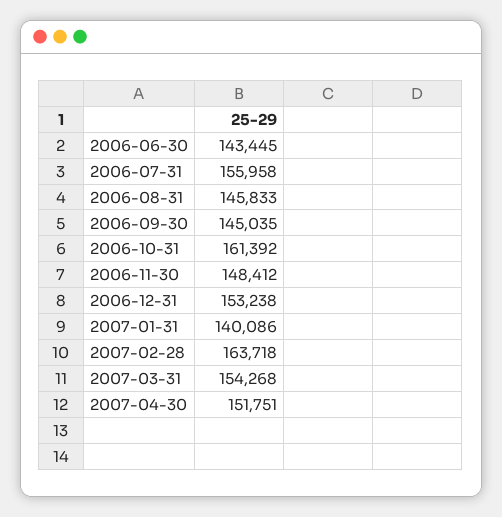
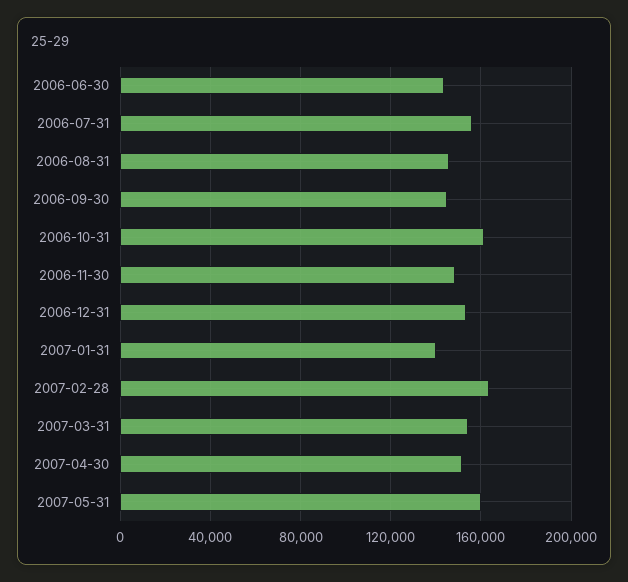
2007-05-31: none -> 160000

